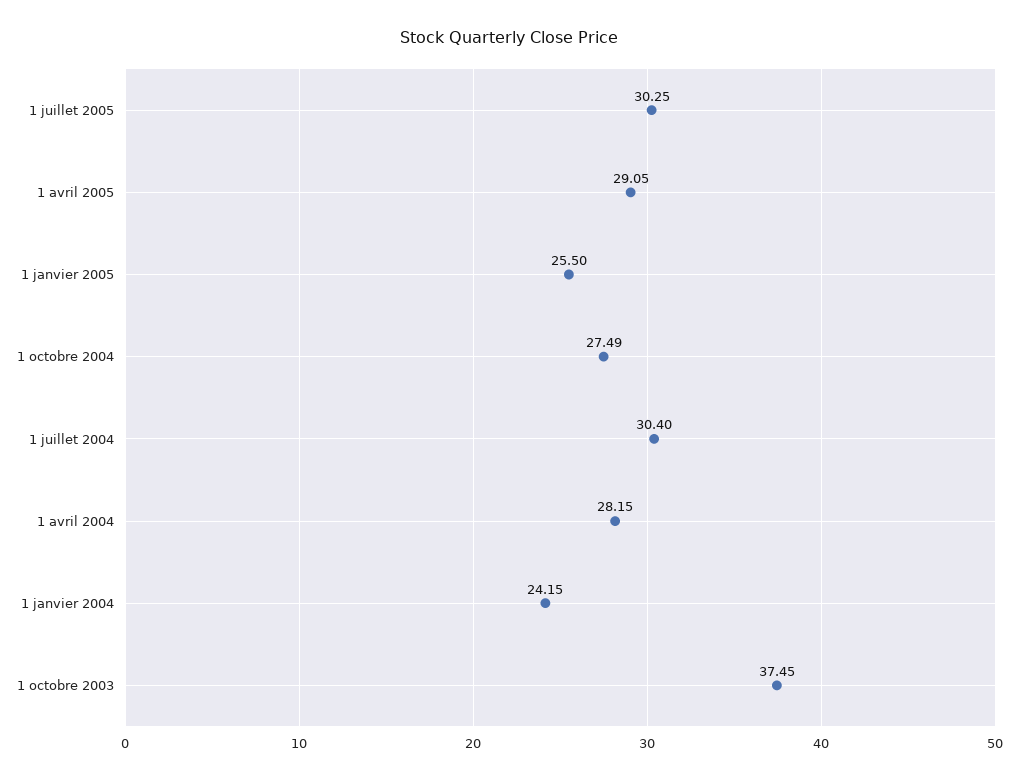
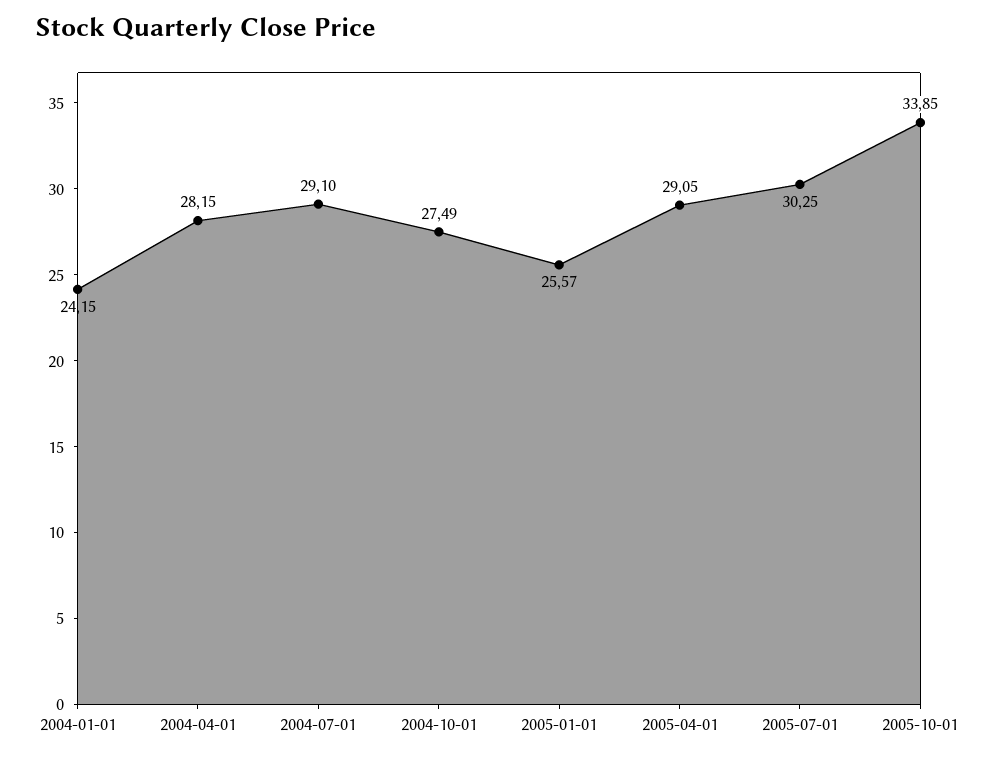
1 janvier 2005: 25.5 -> 25.57
1 juillet 2004: 30.4 -> 29.1
1 octobre 2003: 37.45 -> none
2005-10-01: none -> 33.85

